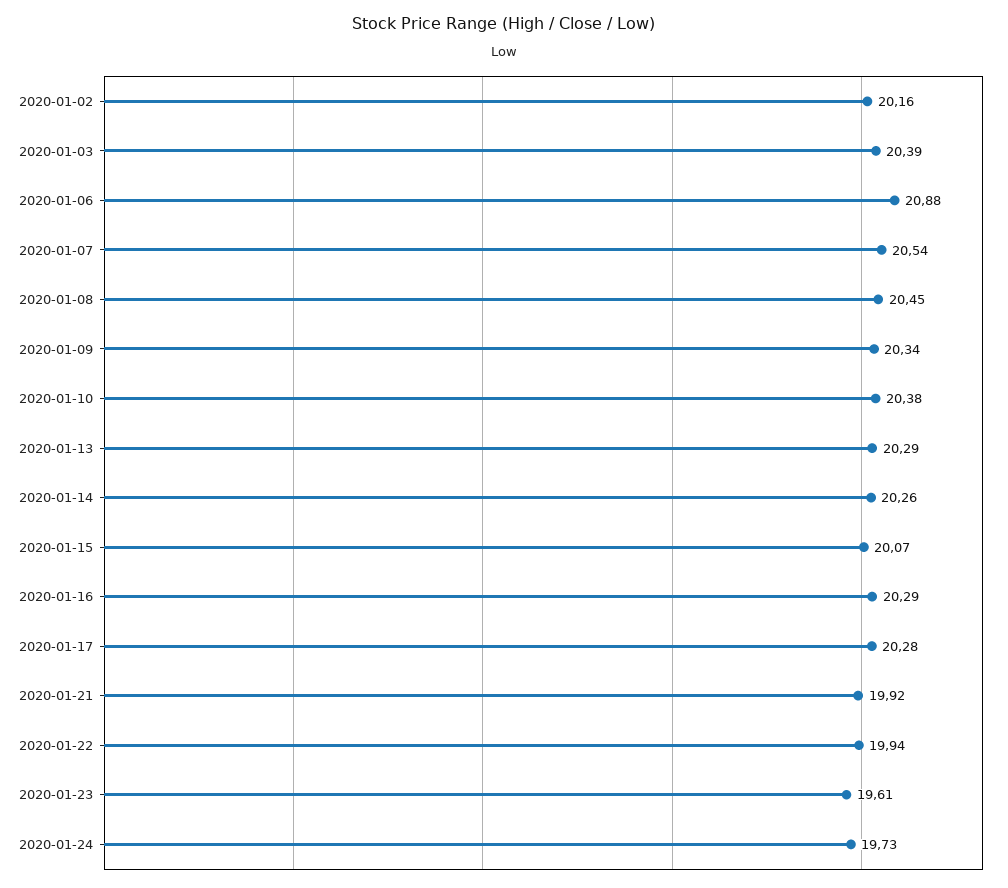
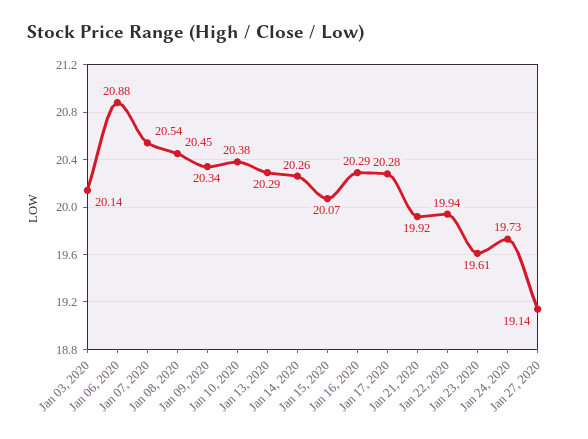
2020-01-02: 20.16 -> none
2020-01-03: 20.39 -> 20.14
Jan 27, 2020: none -> 19.14

